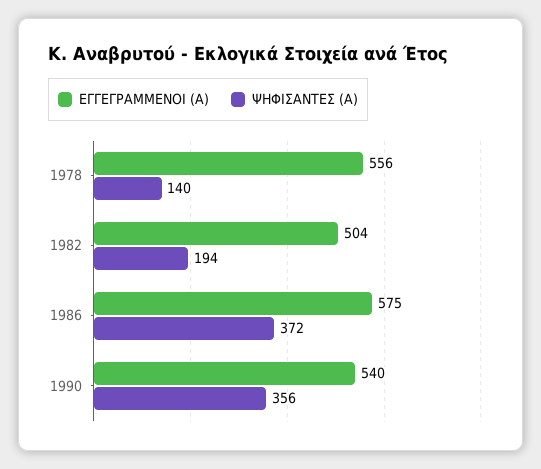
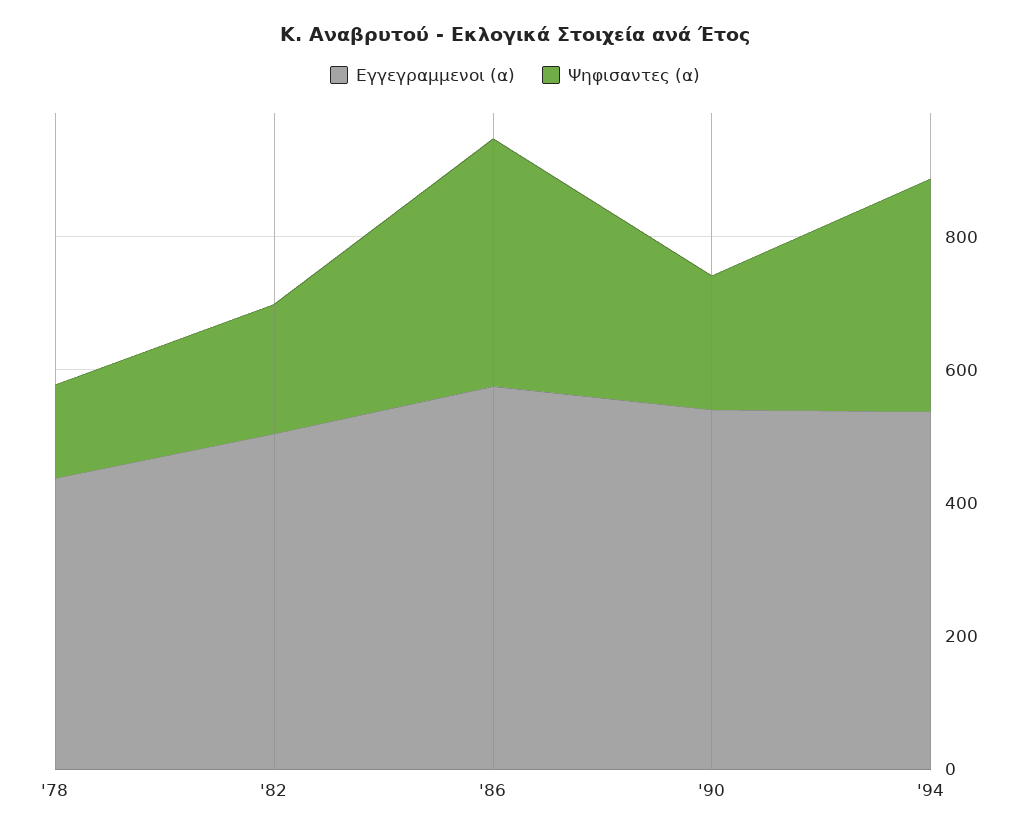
ΕΓΓΕΓΡΑΜΜΕΝΟΙ (Α), 1978: 556 -> 450
ΨΗΦΙΣΑΝΤΕΣ (Α), 1990: 356 -> 200
ΕΓΓΕΓΡΑΜΜΕΝΟΙ (Α), '94: none -> 550
ΨΗΦΙΣΑΝΤΕΣ (Α), '94: none -> 350

